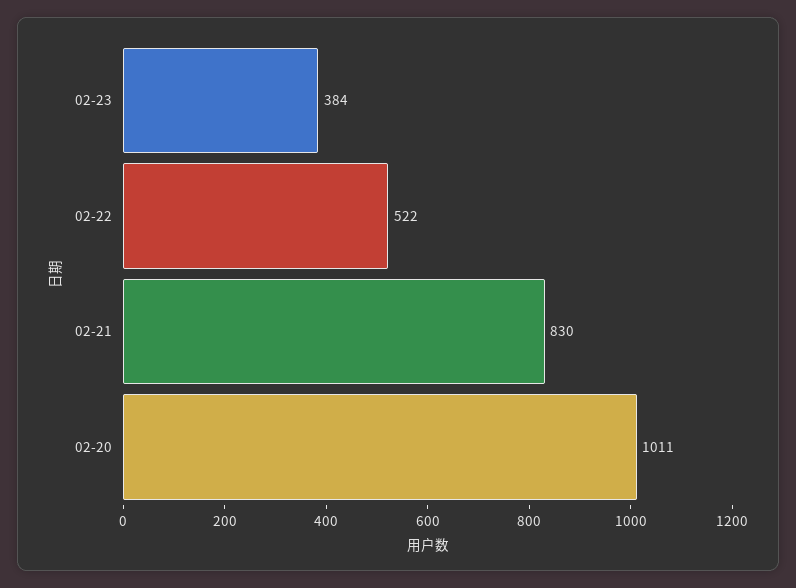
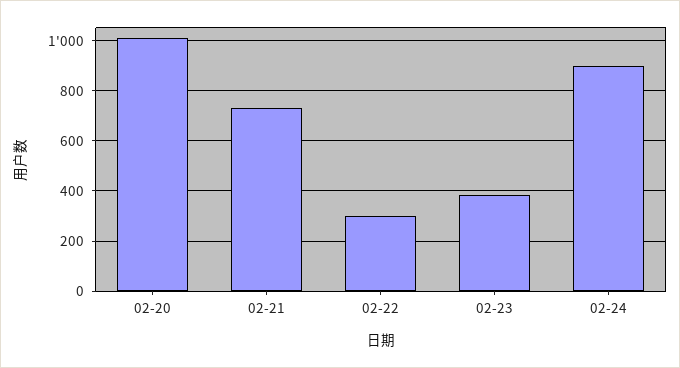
02-22: 522 -> 300
02-21: 830 -> 725
02-24: none -> 900

